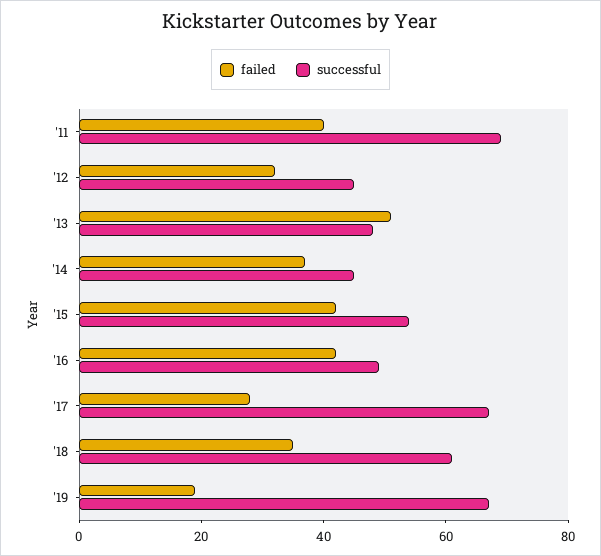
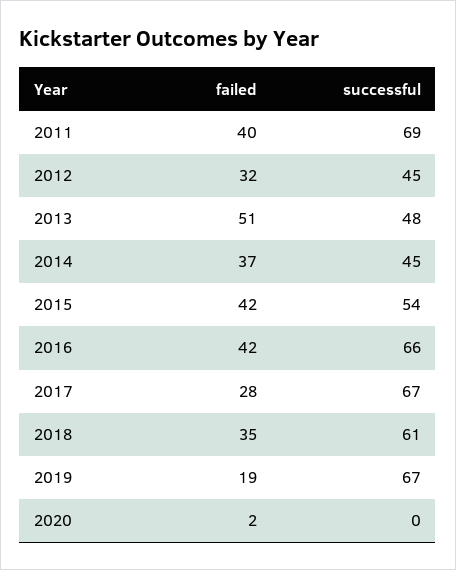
successful, '16: 50 -> 66
failed, 2020: none -> 2
successful, 2020: none -> 0

